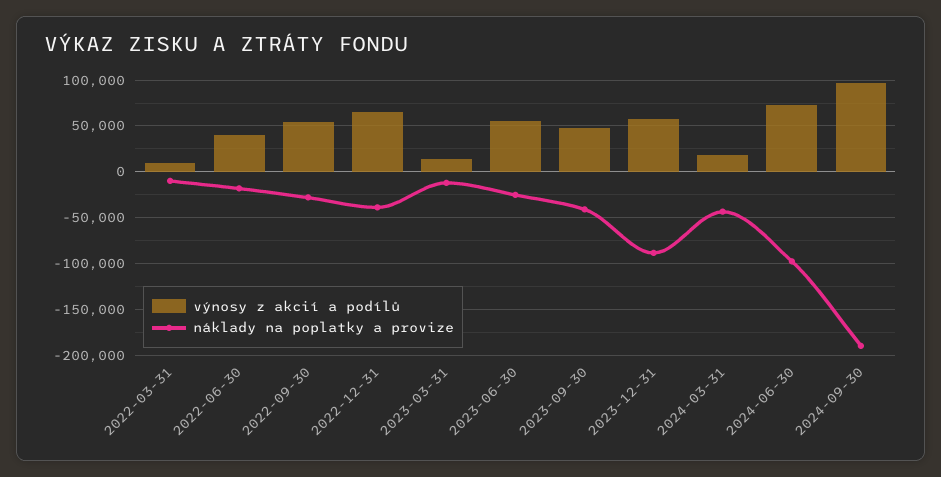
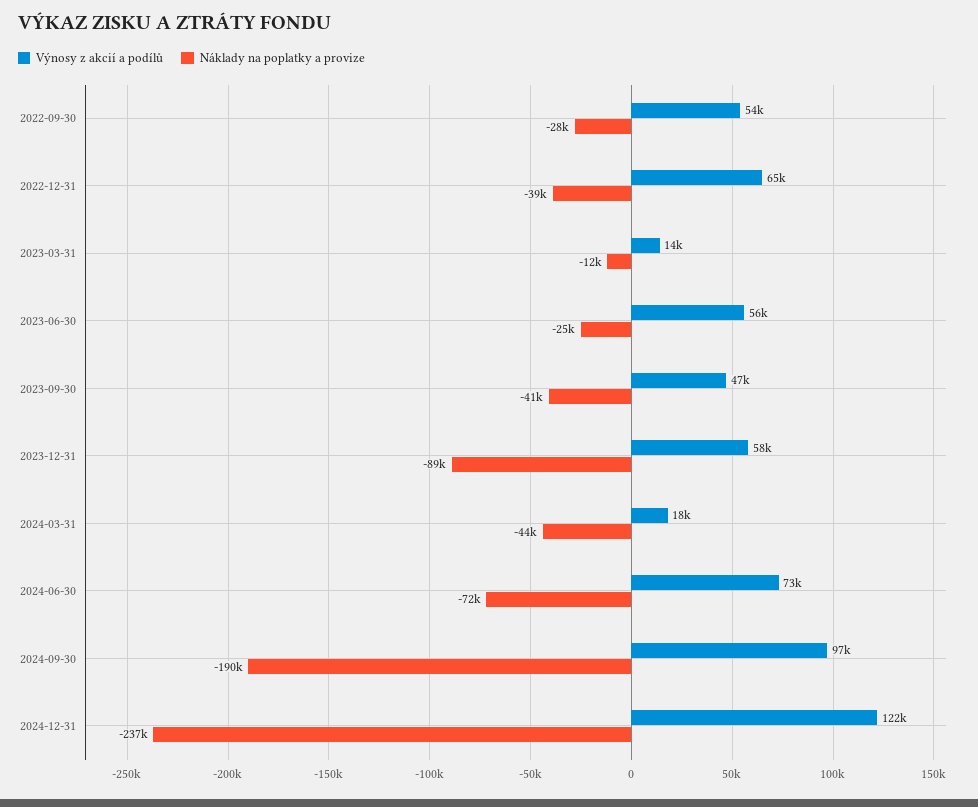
výnosy z akcií a podílů, 2022-03-31: 10000 -> none
náklady na poplatky a provize, 2022-03-31: -10000 -> none
výnosy z akcií a podílů, 2022-06-30: 40000 -> none
náklady na poplatky a provize, 2022-06-30: -20000 -> none
náklady na poplatky a provize, 2024-06-30: -100000 -> -72000
výnosy z akcií a podílů, 2024-12-31: none -> 122000
náklady na poplatky a provize, 2024-12-31: none -> -237000

